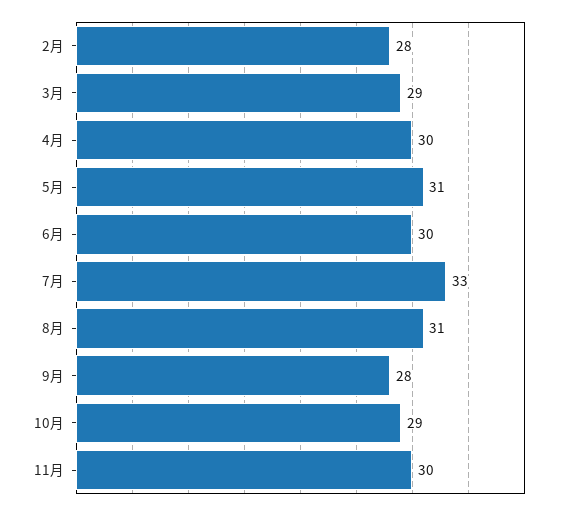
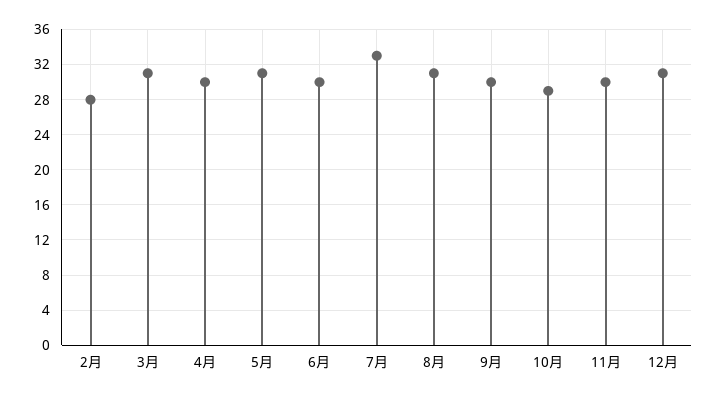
3月: 29 -> 31
9月: 28 -> 30
12月: none -> 31

